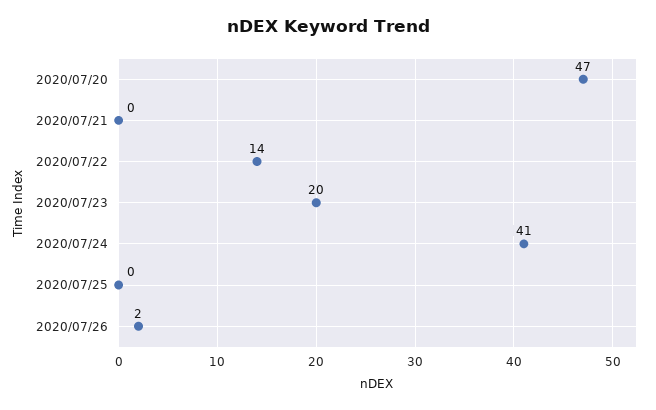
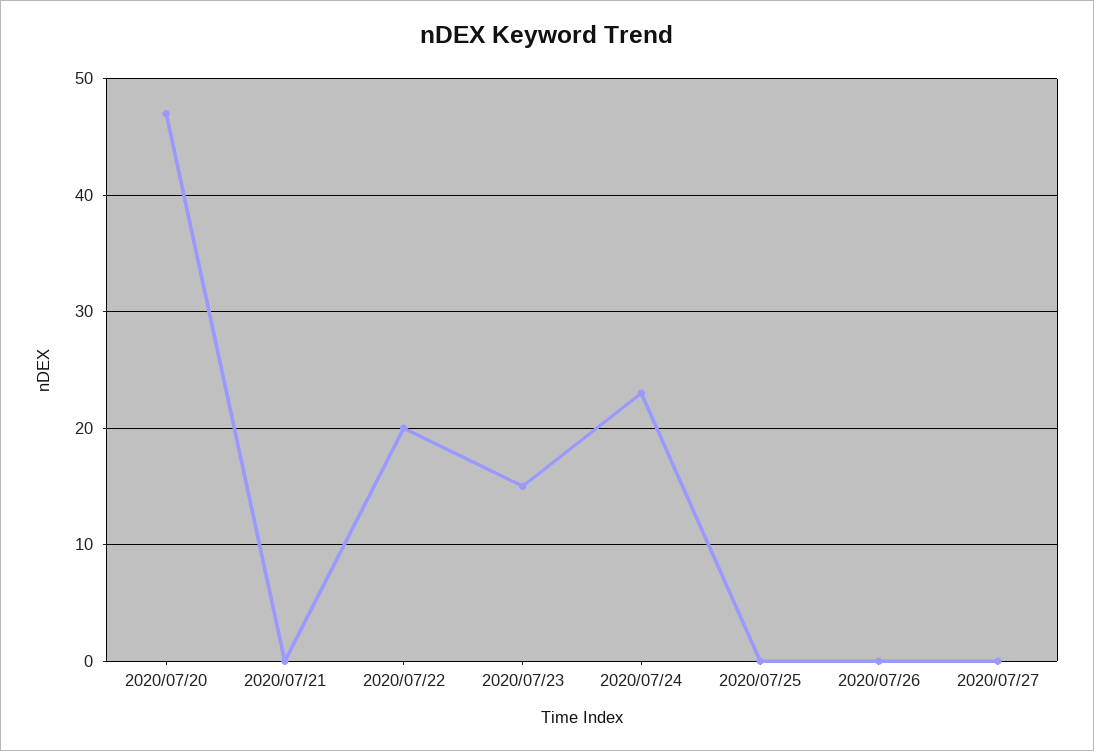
2020/07/22: 14 -> 20
2020/07/23: 20 -> 15
2020/07/24: 41 -> 23
2020/07/26: 2 -> 0
2020/07/27: none -> 0

